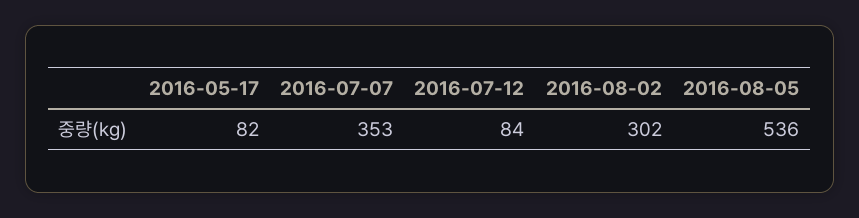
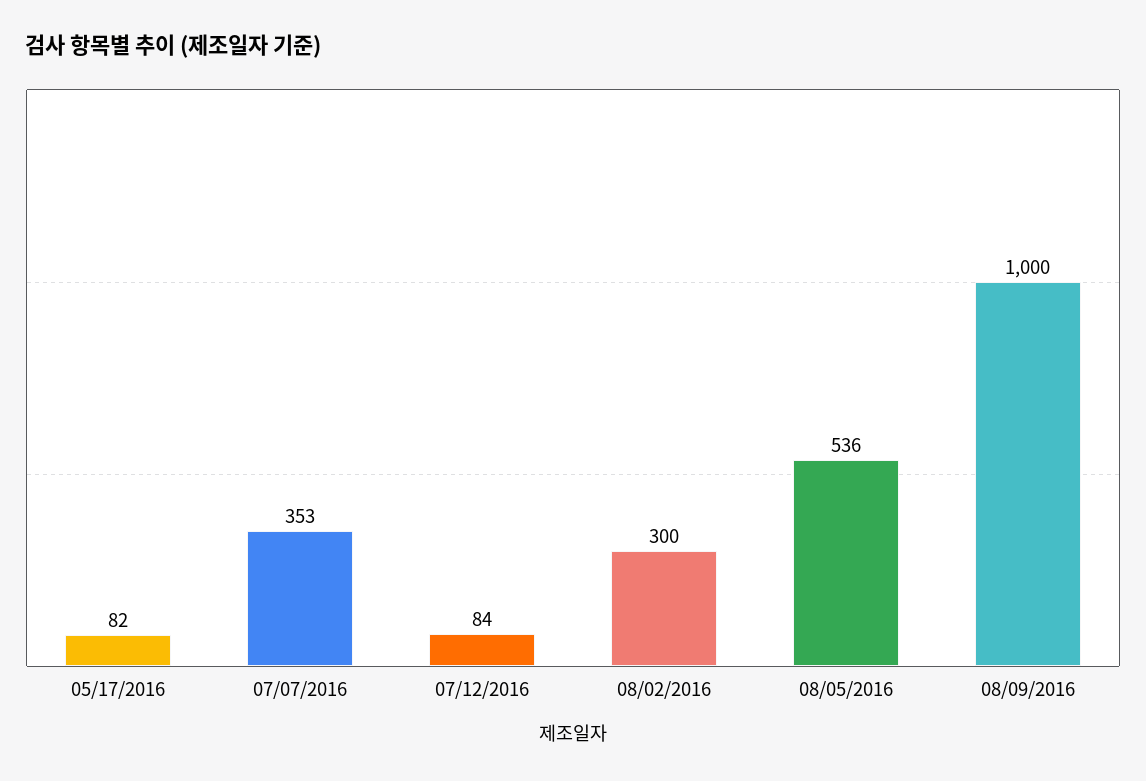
2016-08-02: 302 -> 300
08/09/2016: none -> 1000

